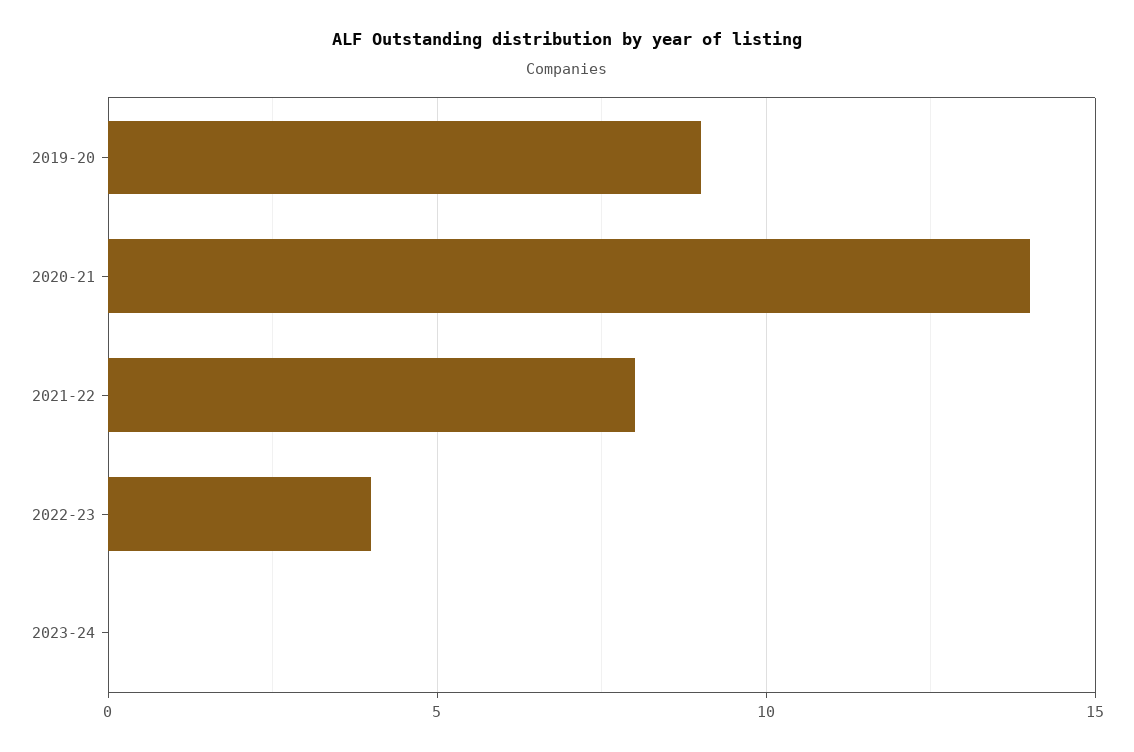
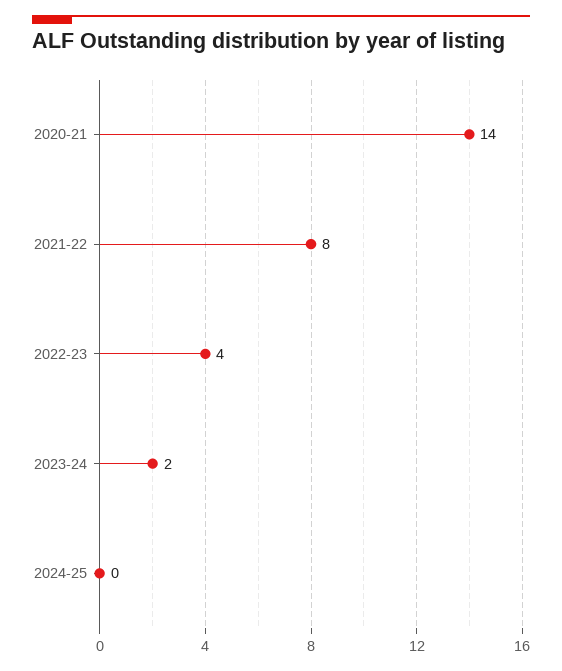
2019-20: 9 -> none
2023-24: 0 -> 2
2024-25: none -> 0

